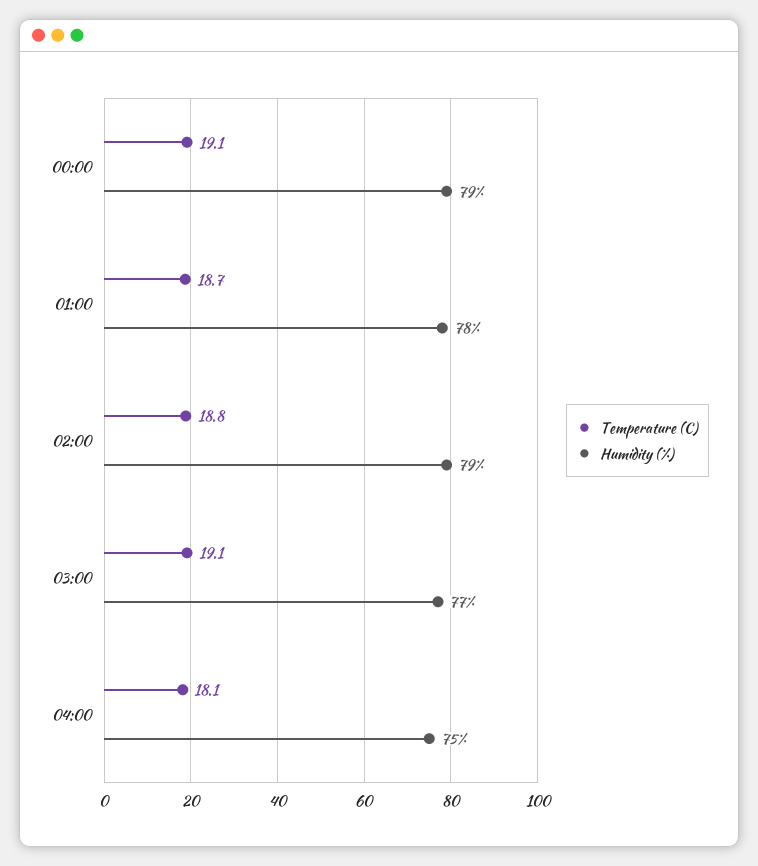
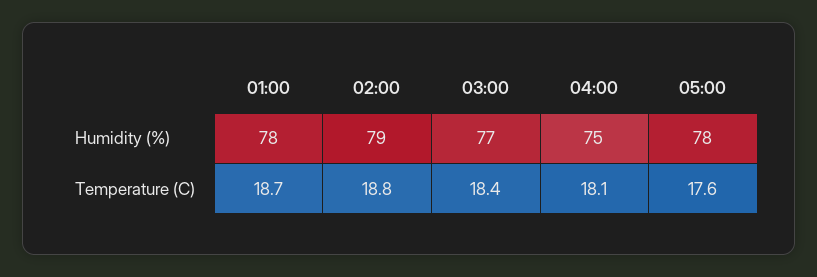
Temperature (C), 00:00: 19.1 -> none
Humidity (%), 00:00: 79 -> none
Temperature (C), 03:00: 19.1 -> 18.4
Humidity (%), 05:00: none -> 78
Temperature (C), 05:00: none -> 17.6

